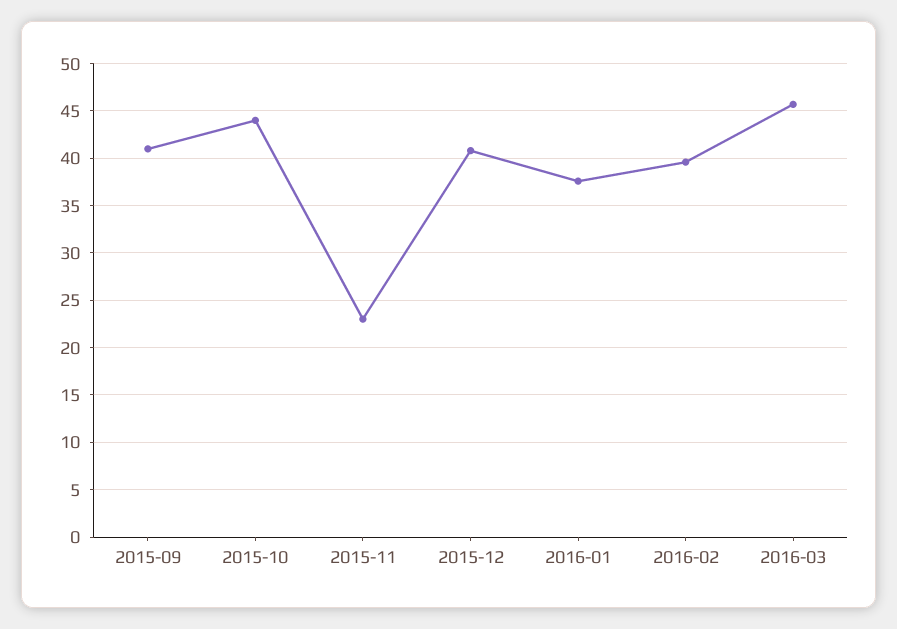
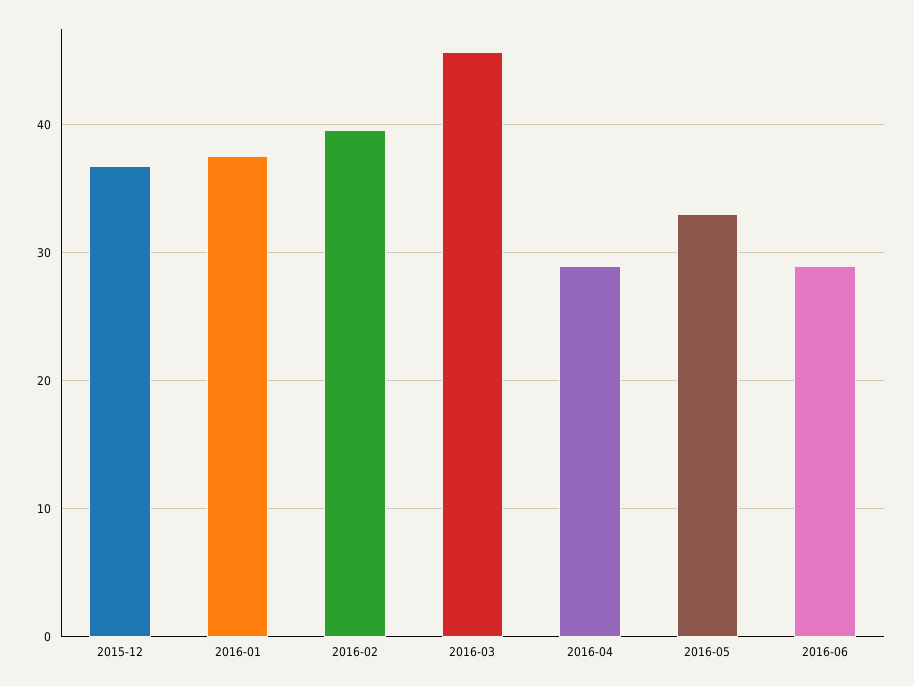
2015-09: 41 -> none
2015-10: 44 -> none
2015-11: 23 -> none
2015-12: 41 -> 37
2016-04: none -> 29
2016-05: none -> 33
2016-06: none -> 29

